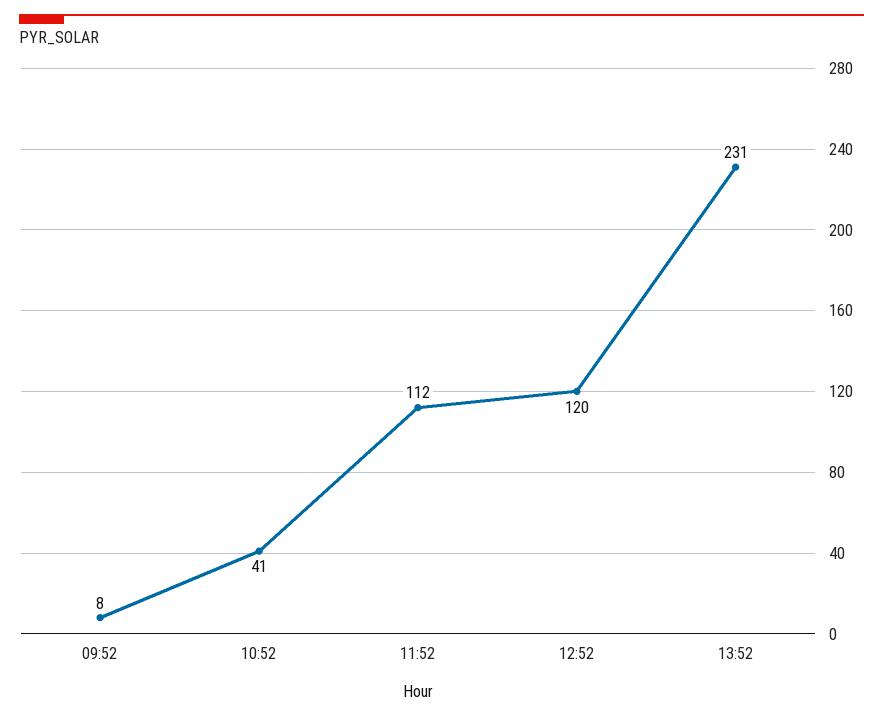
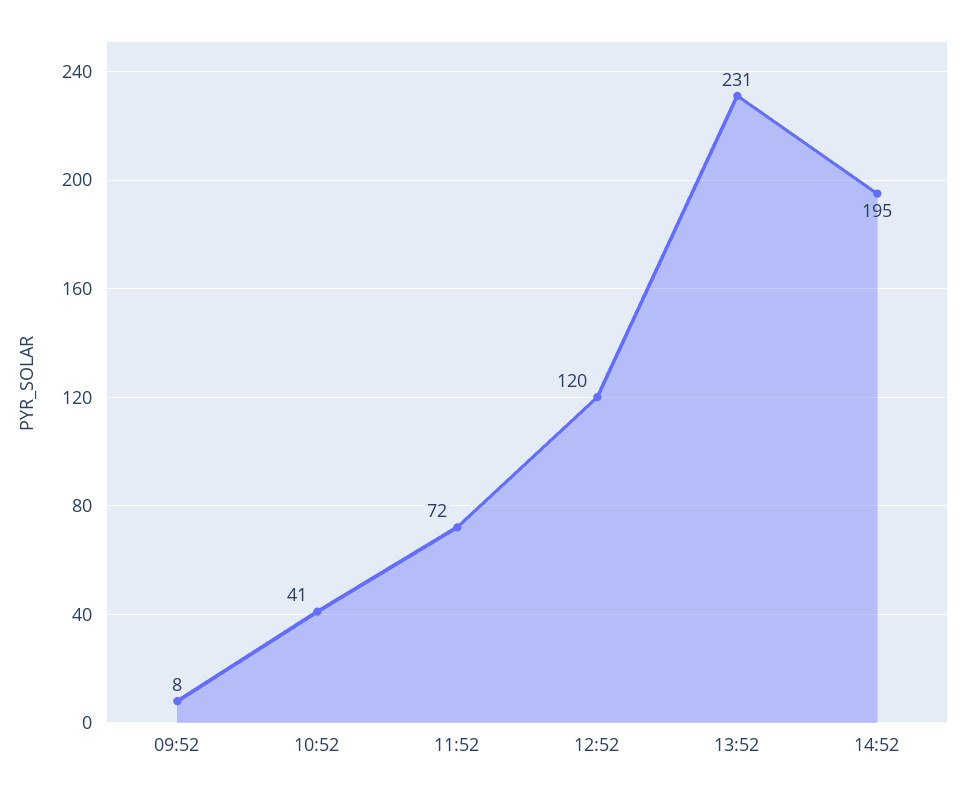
11:52: 112 -> 72
14:52: none -> 195

